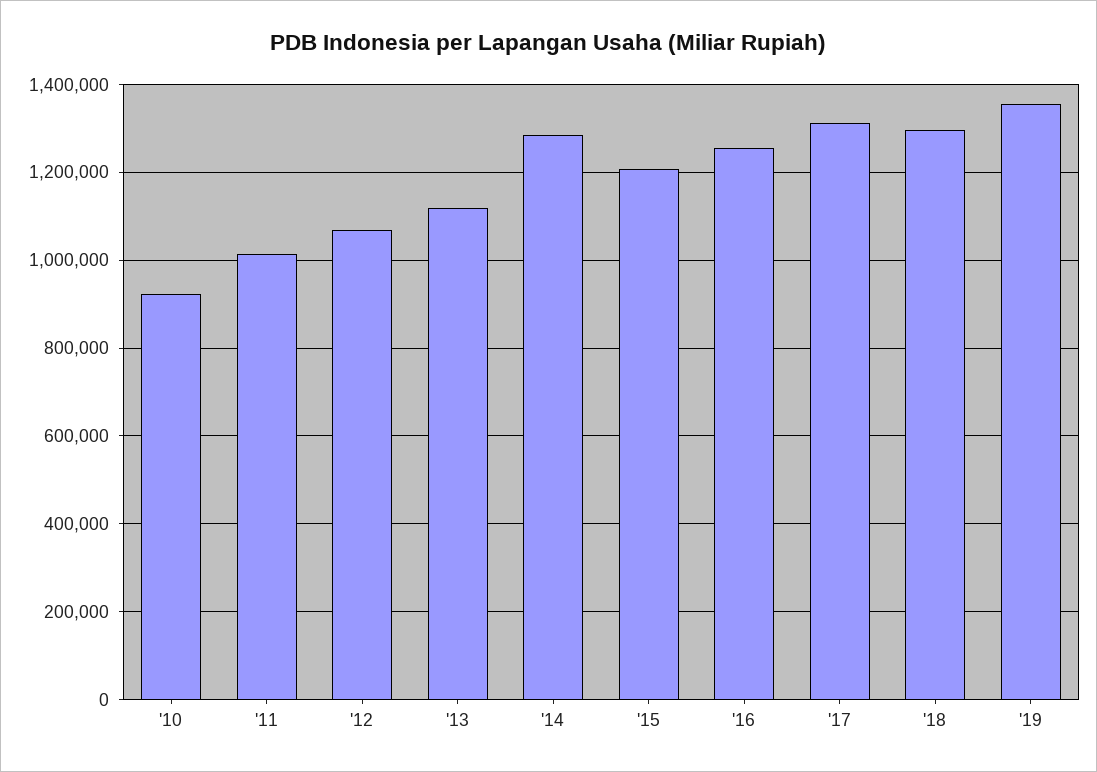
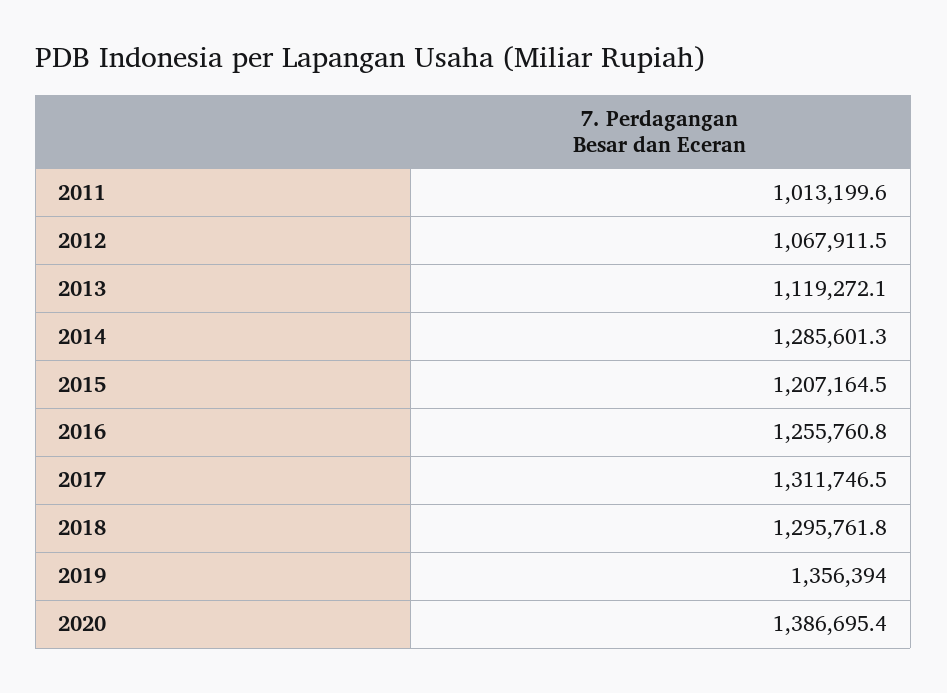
'10: 920000 -> none
2020: none -> 1386695.4

